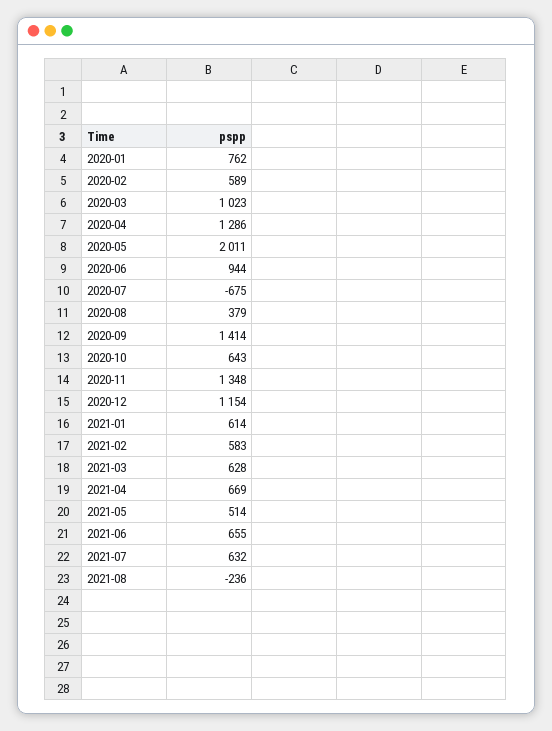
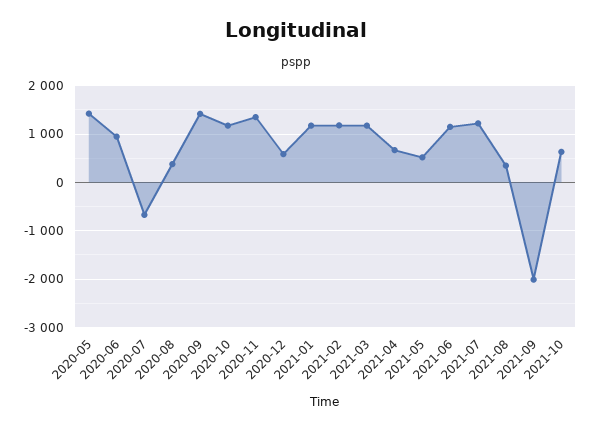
2020-01: 762 -> none
2020-02: 589 -> none
2020-03: 1023 -> none
2020-04: 1286 -> none
2020-05: 2011 -> 1400
2020-10: 643 -> 1200
2020-12: 1154 -> 600
2021-01: 614 -> 1200
2021-02: 583 -> 1200
2021-03: 628 -> 1200
2021-06: 655 -> 1200
2021-07: 632 -> 1200
2021-08: -236 -> 400
2021-09: none -> -2000
2021-10: none -> 600

